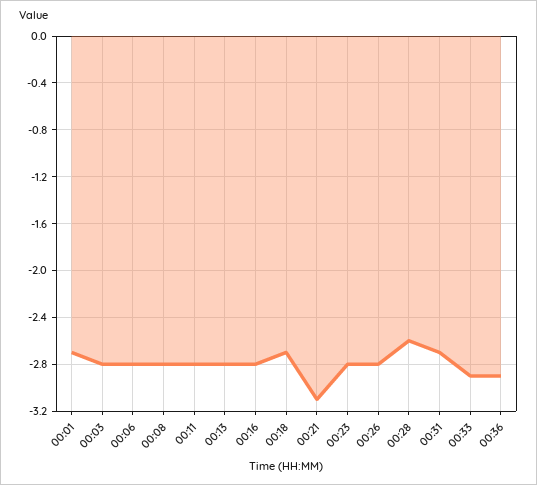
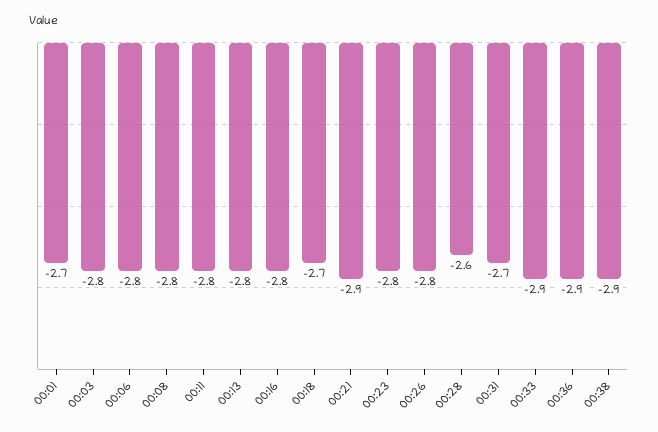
00:21: -3.1 -> -2.9
00:38: none -> -2.9

